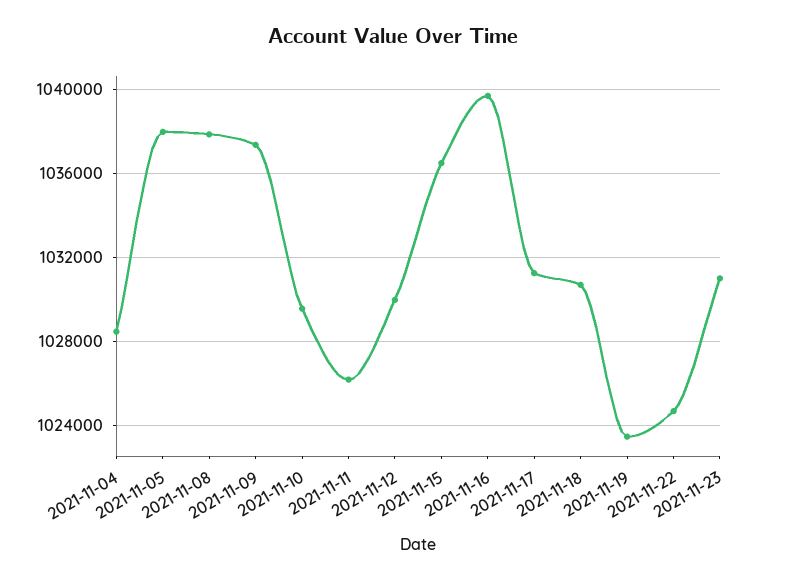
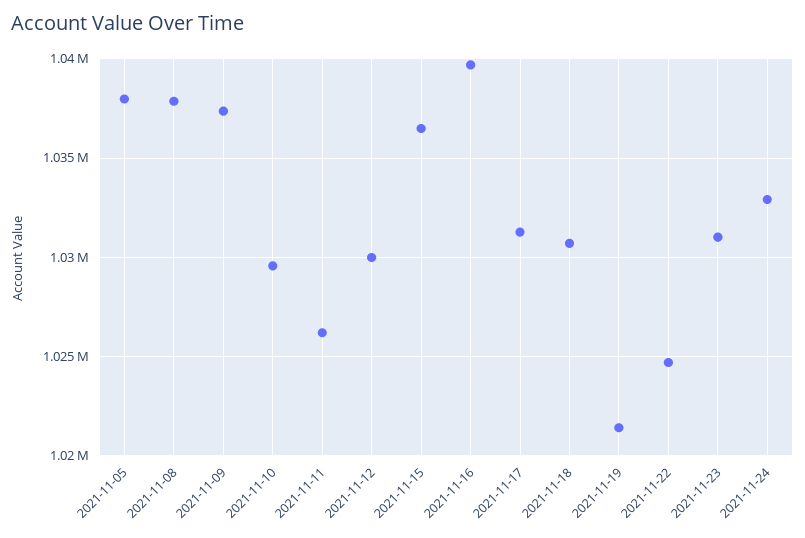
2021-11-04: 1028500 -> none
2021-11-19: 1023500 -> 1021500
2021-11-24: none -> 1033000

